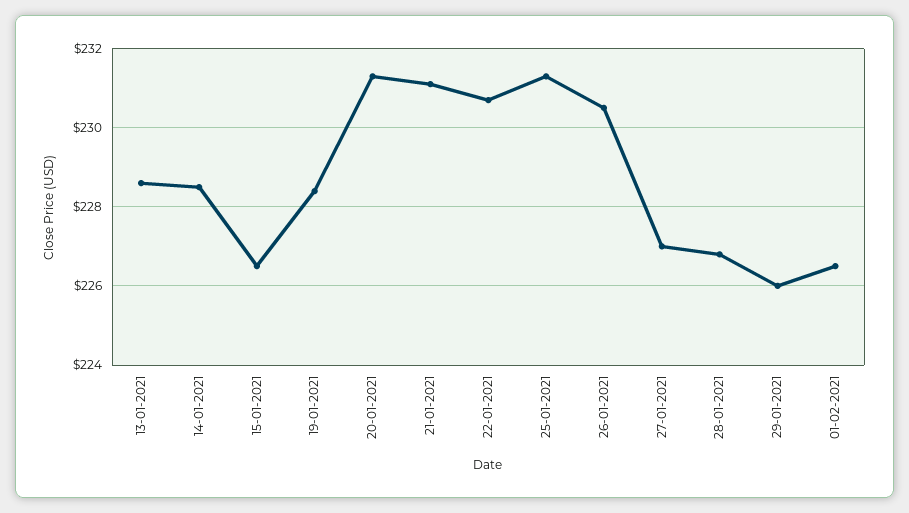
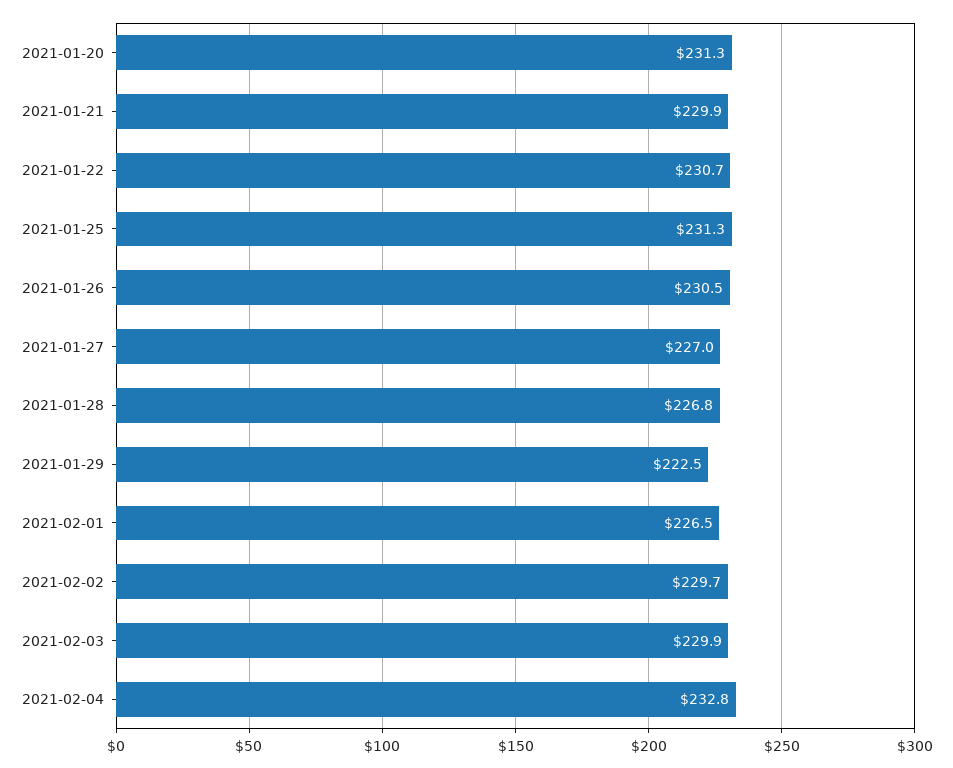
13-01-2021: 228.5 -> none
14-01-2021: 228.5 -> none
15-01-2021: 226.5 -> none
19-01-2021: 228.5 -> none
21-01-2021: 231 -> 229.9
29-01-2021: 226 -> 222.5
2021-02-02: none -> 229.7
2021-02-03: none -> 229.9
2021-02-04: none -> 232.8

